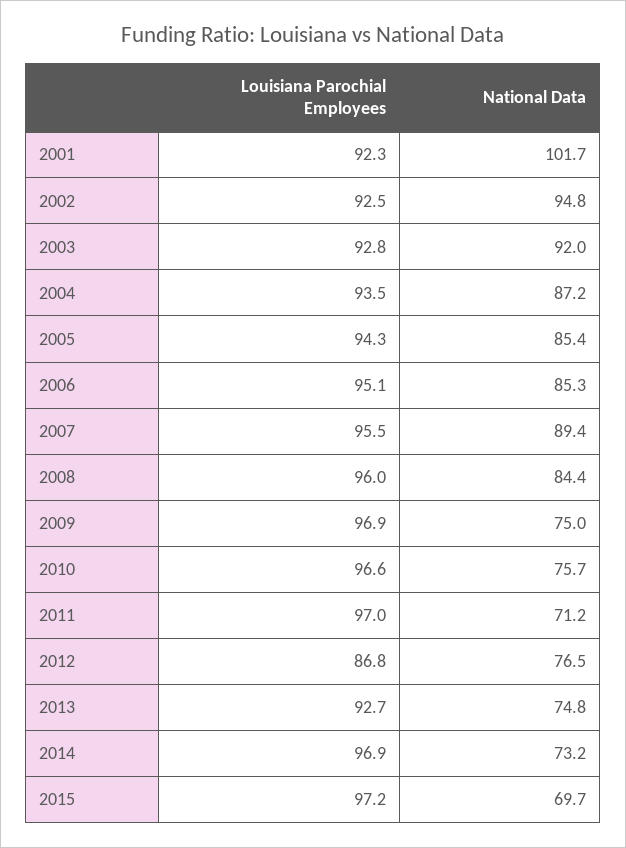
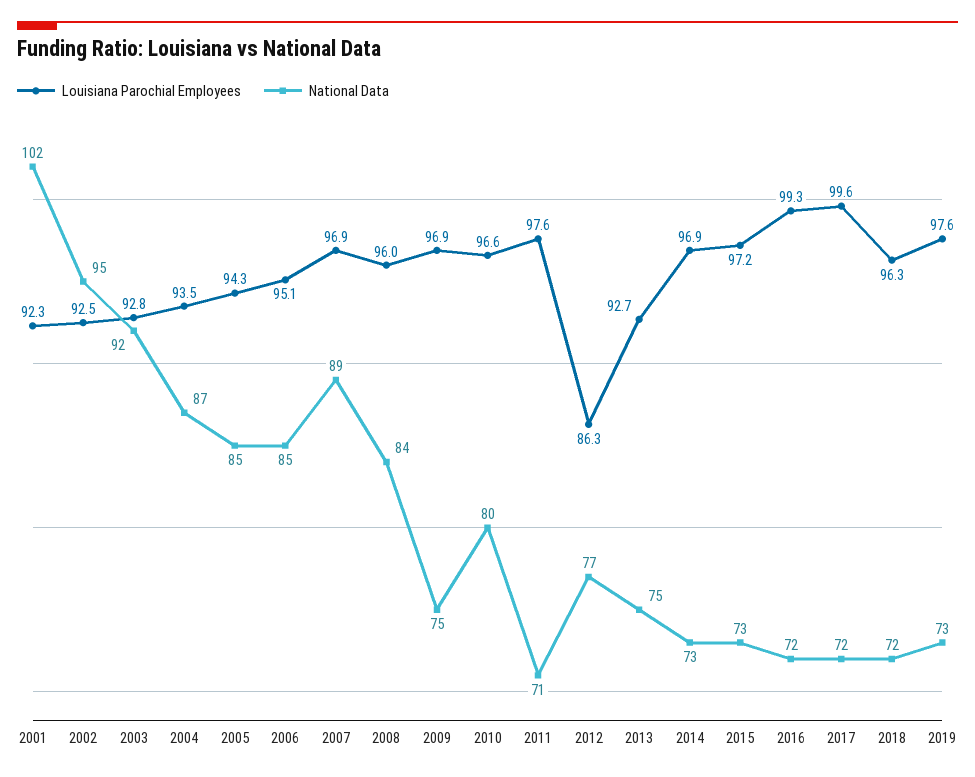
Louisiana Parochial Employees, 2007: 95.5 -> 96.9
National Data, 2010: 75.7 -> 80
Louisiana Parochial Employees, 2011: 97 -> 97.6
Louisiana Parochial Employees, 2012: 86.8 -> 86.3
National Data, 2015: 69.7 -> 73
Louisiana Parochial Employees, 2016: none -> 99.3
National Data, 2016: none -> 72
Louisiana Parochial Employees, 2017: none -> 99.6
National Data, 2017: none -> 72
Louisiana Parochial Employees, 2018: none -> 96.3
National Data, 2018: none -> 72
Louisiana Parochial Employees, 2019: none -> 97.6
National Data, 2019: none -> 73

